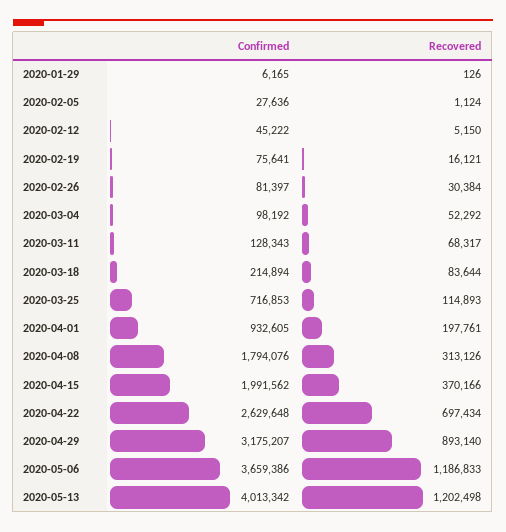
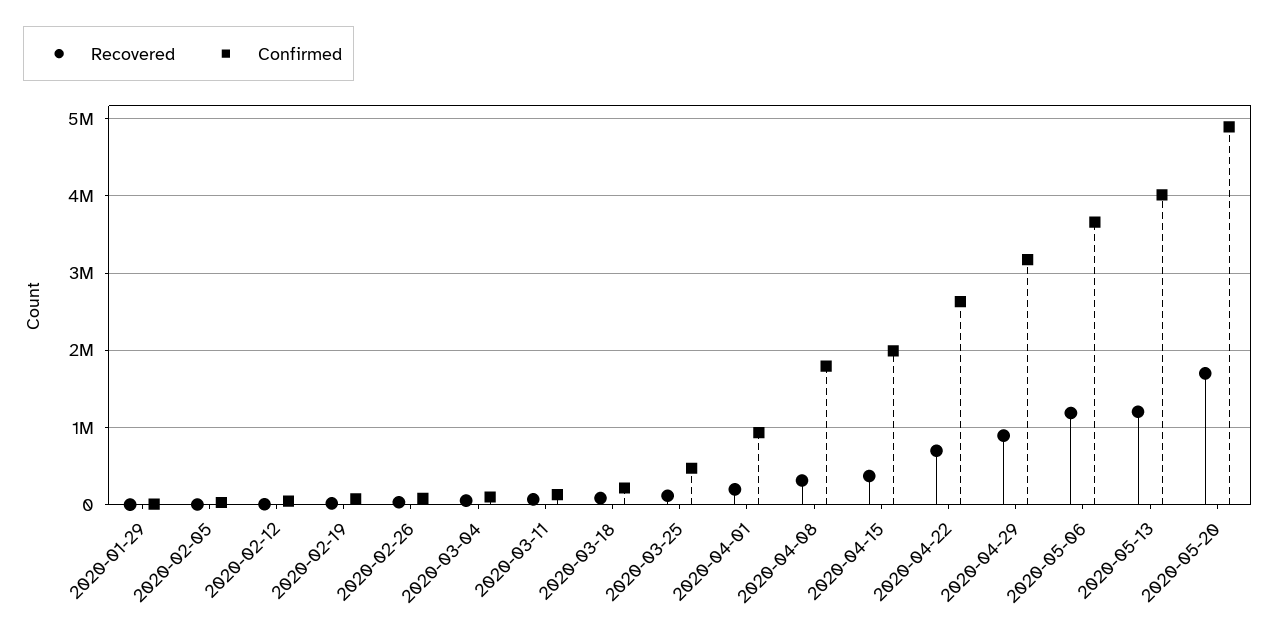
Confirmed, 2020-03-25: 716853 -> 500000
Recovered, 2020-05-20: none -> 1700000
Confirmed, 2020-05-20: none -> 4900000

